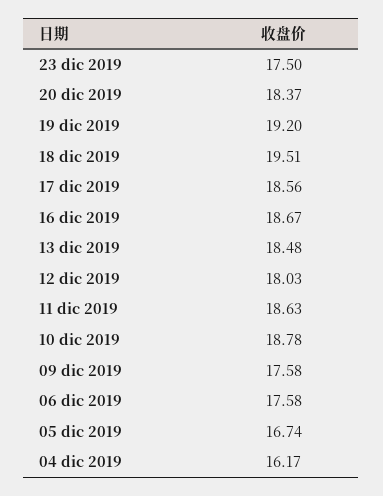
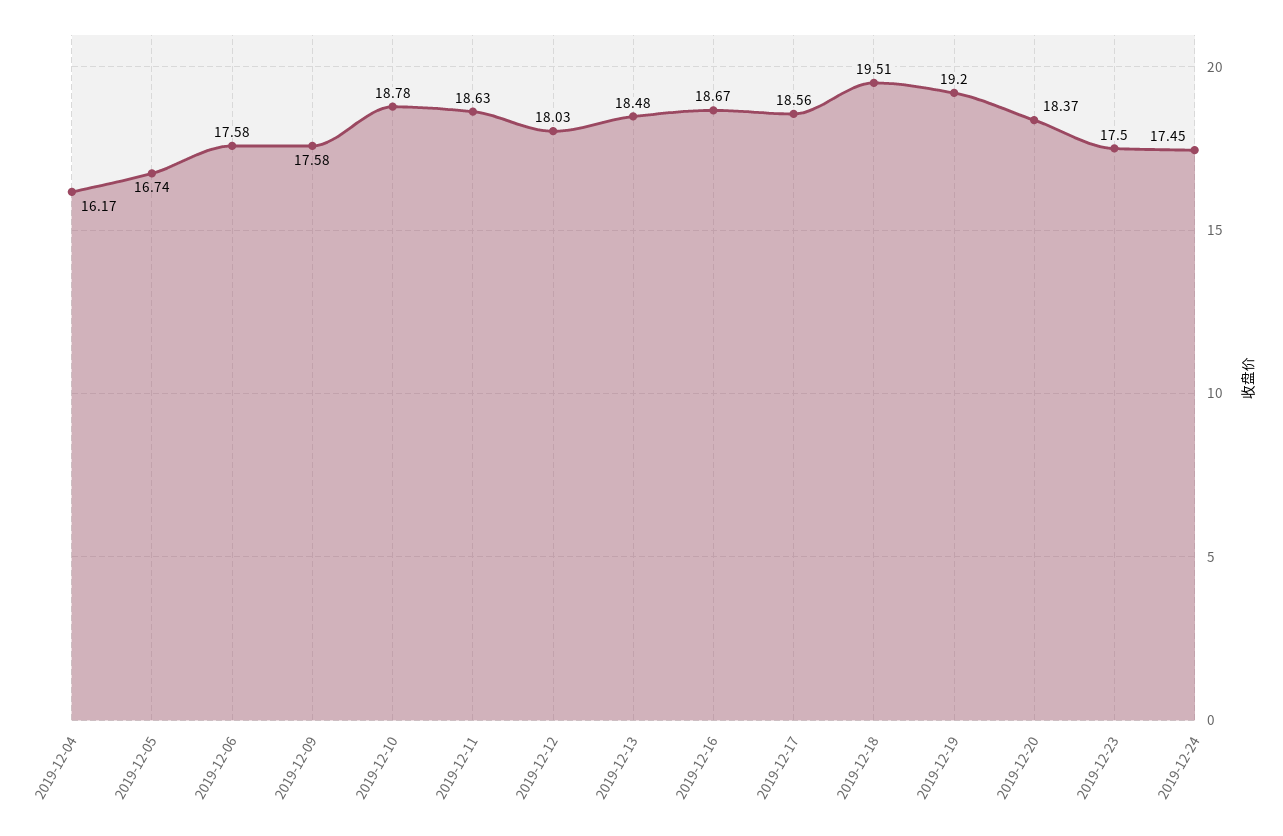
2019-12-24: none -> 17.45

